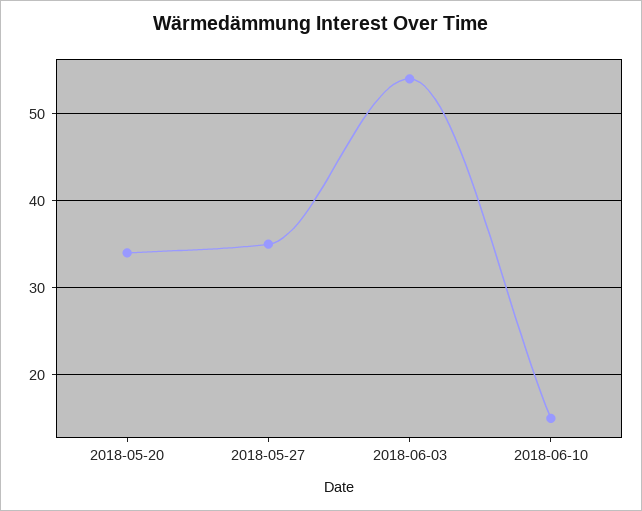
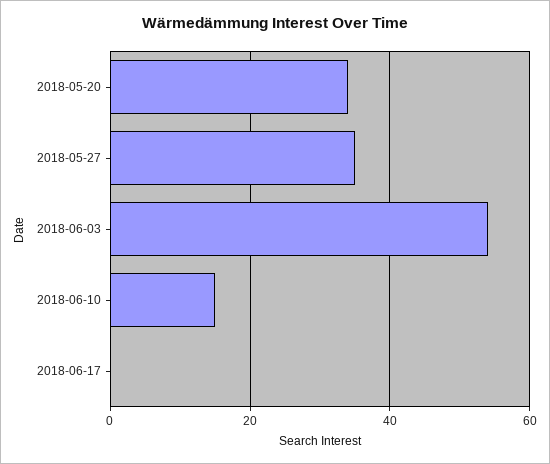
2018-06-17: none -> 0

